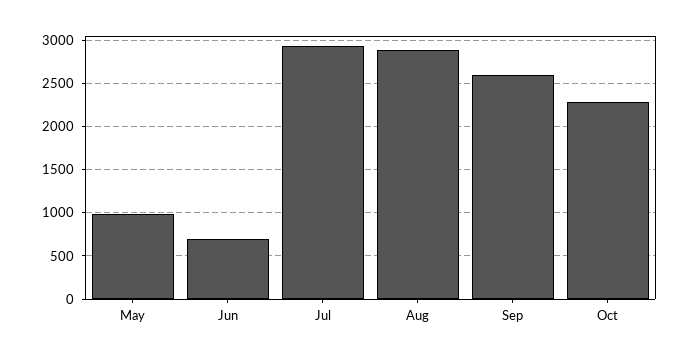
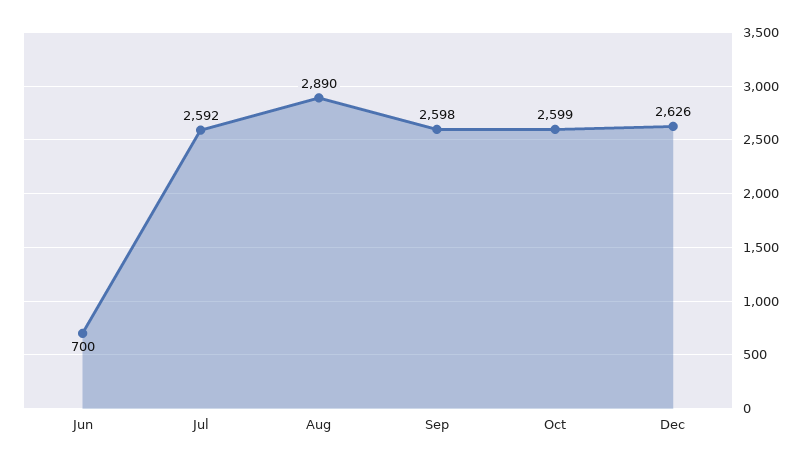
May: 1000 -> none
Jul: 2900 -> 2592
Oct: 2300 -> 2599
Dec: none -> 2626

